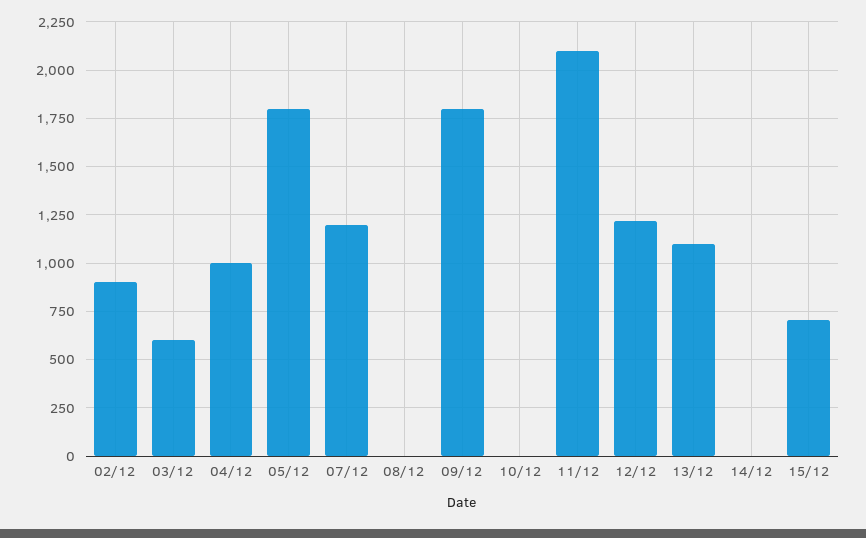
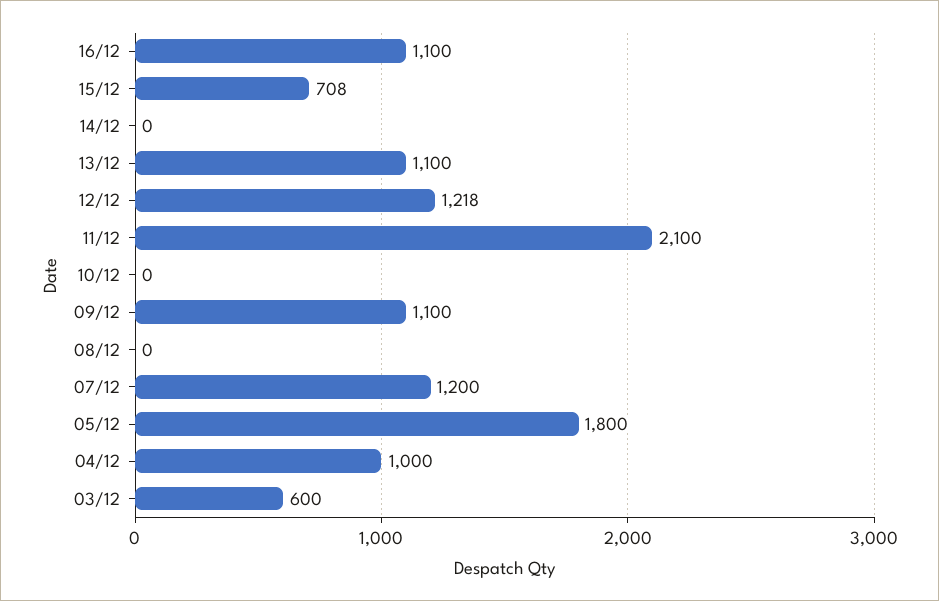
02/12: 900 -> none
09/12: 1800 -> 1100
16/12: none -> 1100

